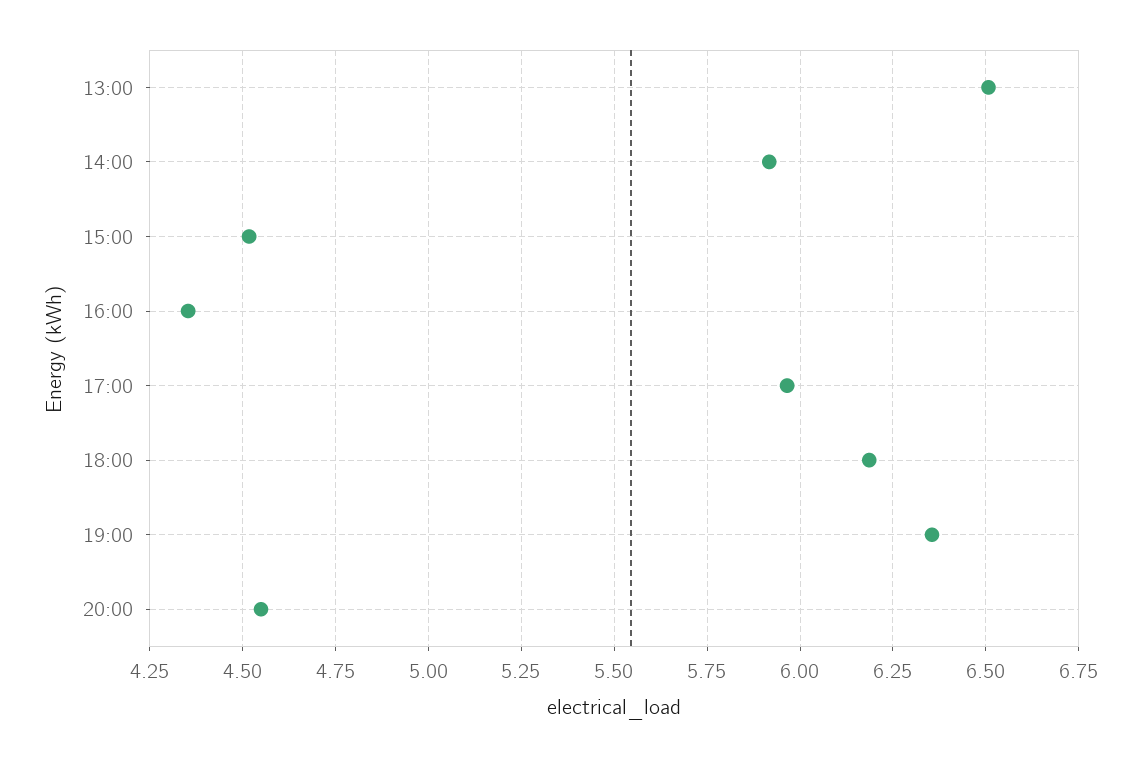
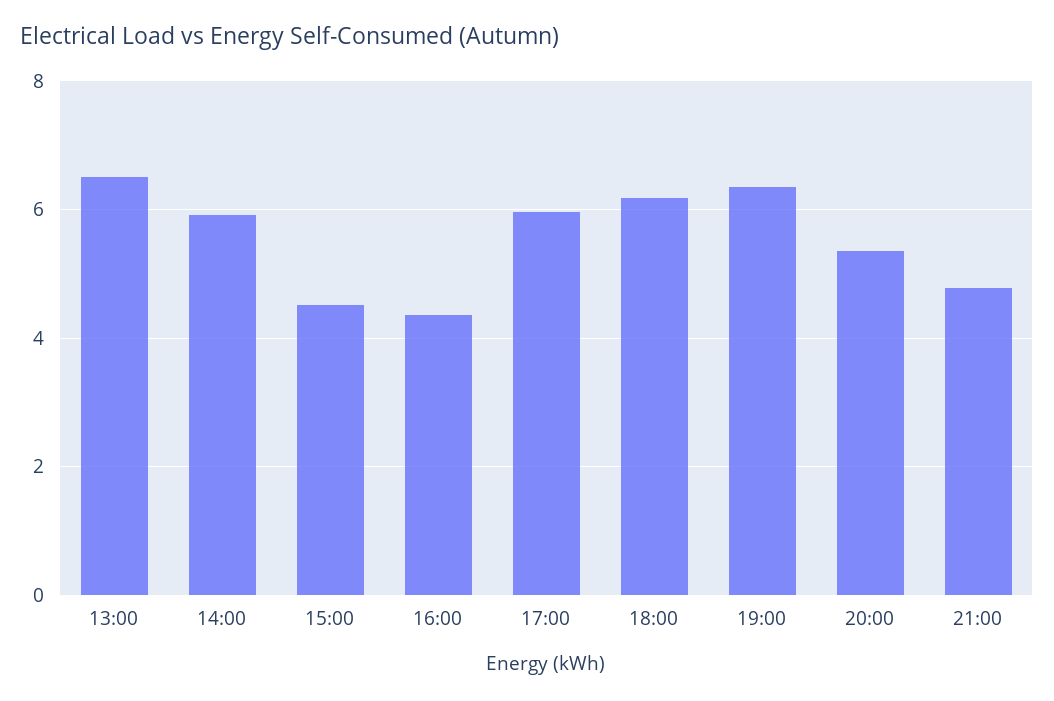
20:00: 4.55 -> 5.4
21:00: none -> 4.8

